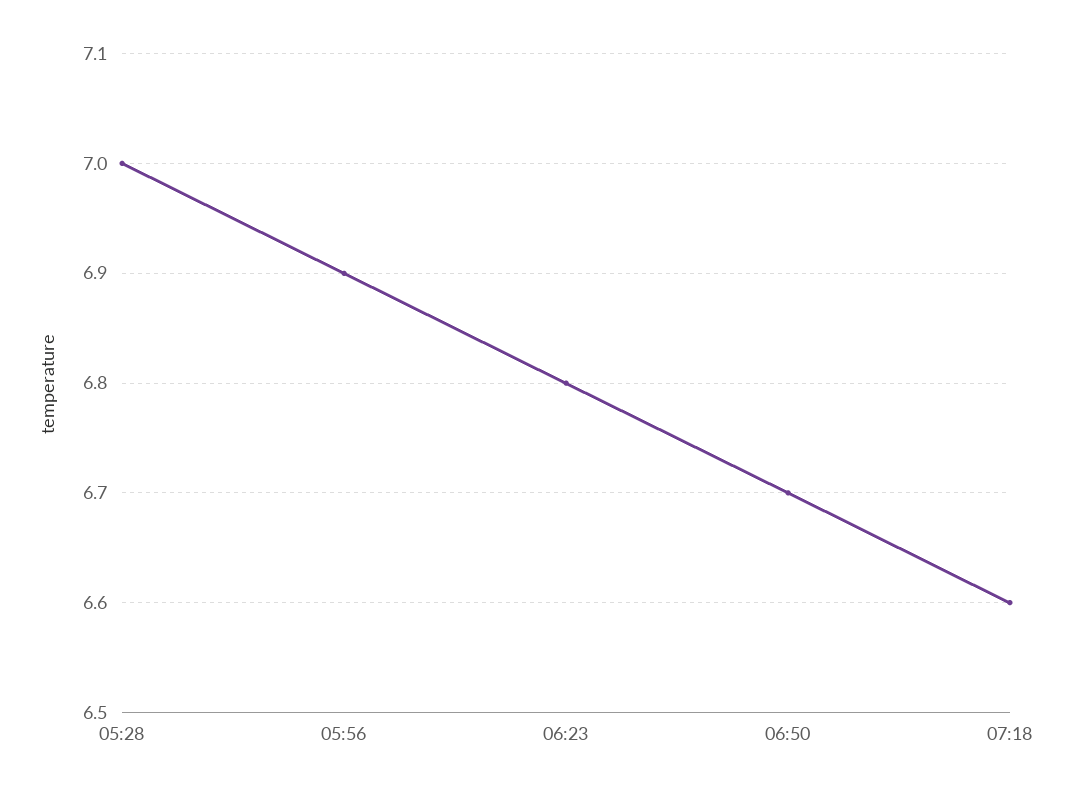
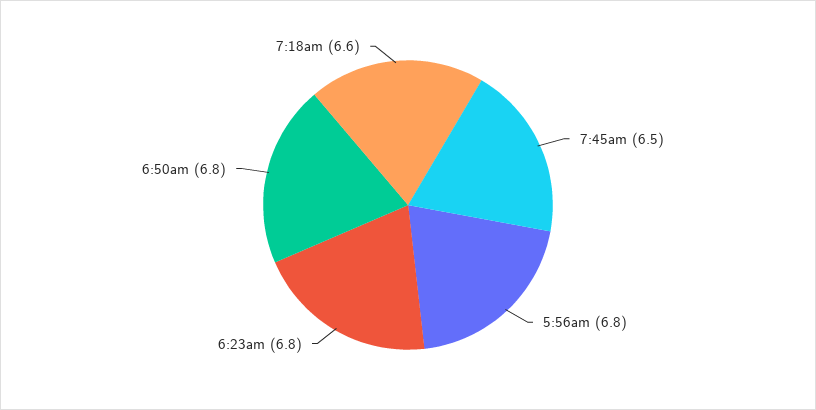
05:28: 7 -> none
05:56: 6.9 -> 6.8
06:50: 6.7 -> 6.8
7:45am: none -> 6.5

